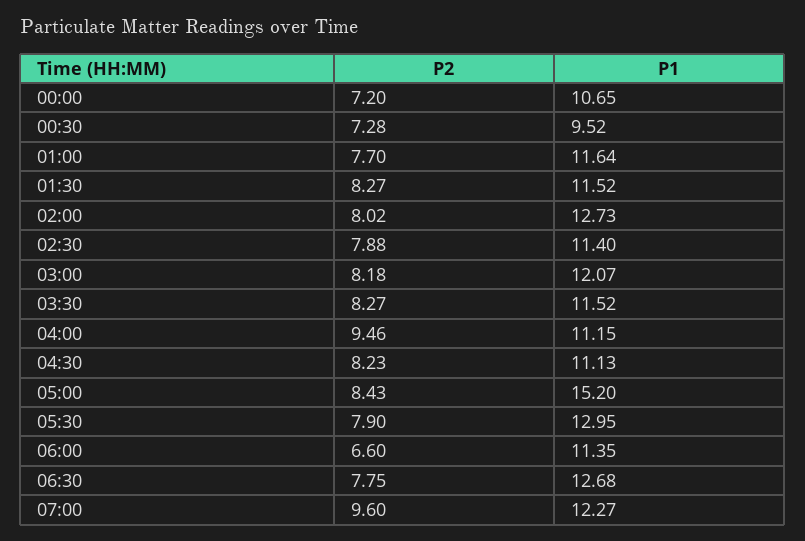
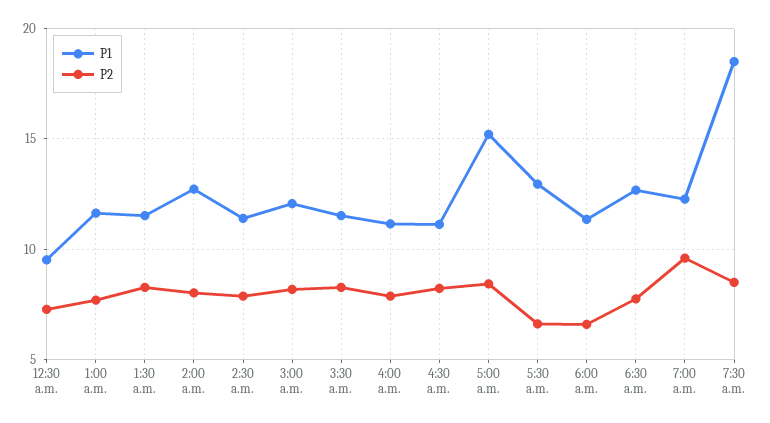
P2, 00:00: 7.2 -> none
P1, 00:00: 10.65 -> none
P2, 04:00: 9.46 -> 8
P2, 05:30: 7.9 -> 6.5
P1, 7:30 a.m.: none -> 18.5
P2, 7:30 a.m.: none -> 8.5

